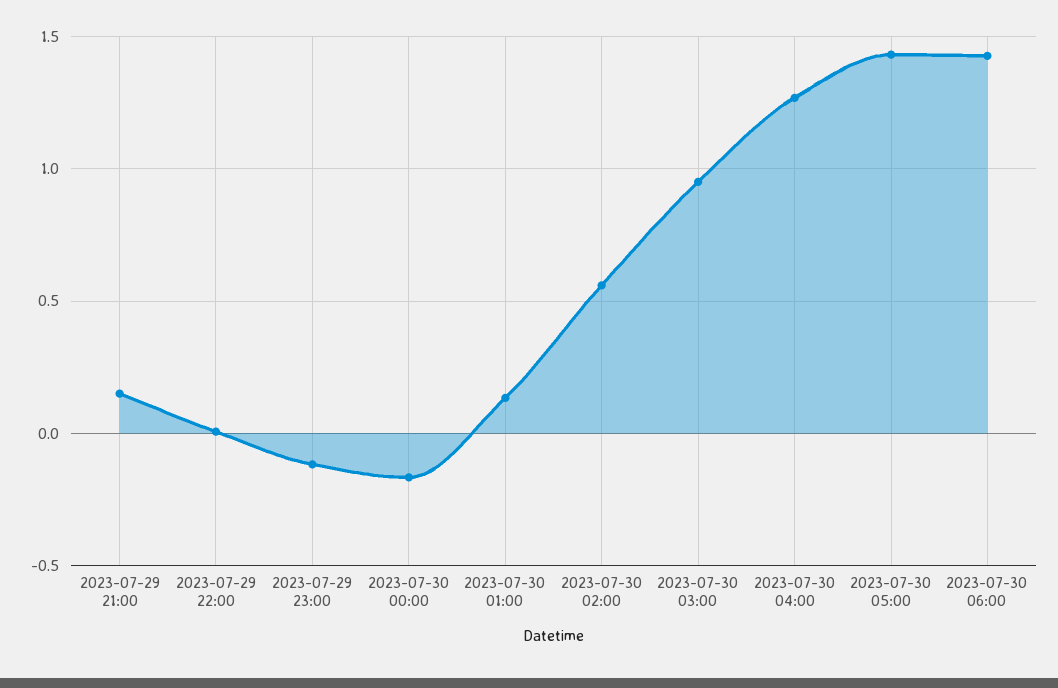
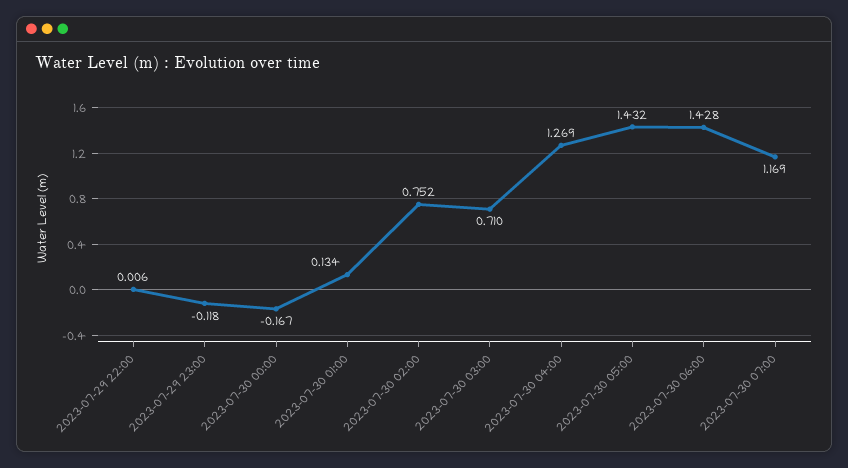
2023-07-29 21:00: 0.15 -> none
2023-07-30 02:00: 0.55 -> 0.752
2023-07-30 03:00: 0.95 -> 0.71
2023-07-30 07:00: none -> 1.169

